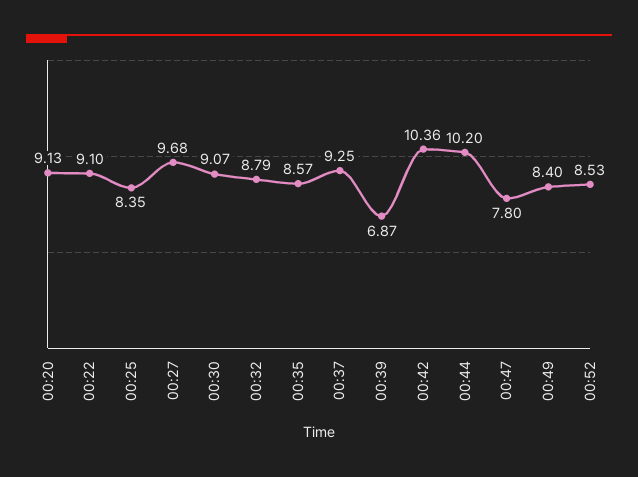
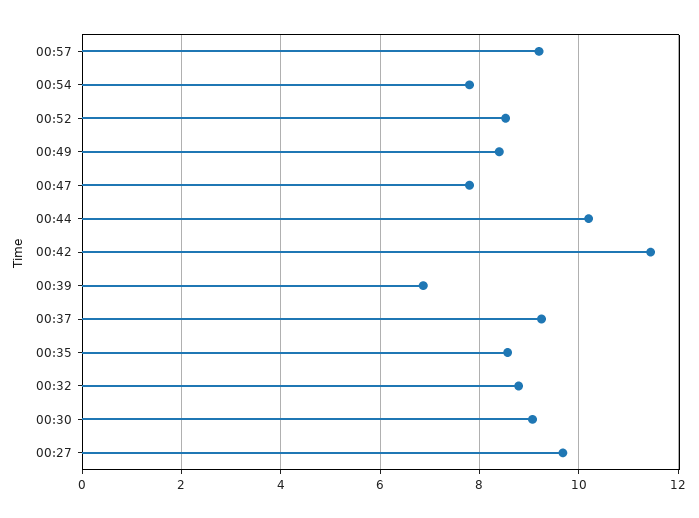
00:20: 9.13 -> none
00:22: 9.1 -> none
00:25: 8.35 -> none
00:42: 10.36 -> 11.4
00:57: none -> 9.2
00:54: none -> 7.8

